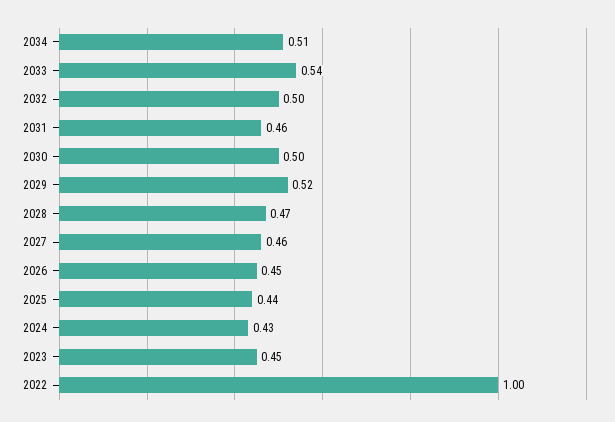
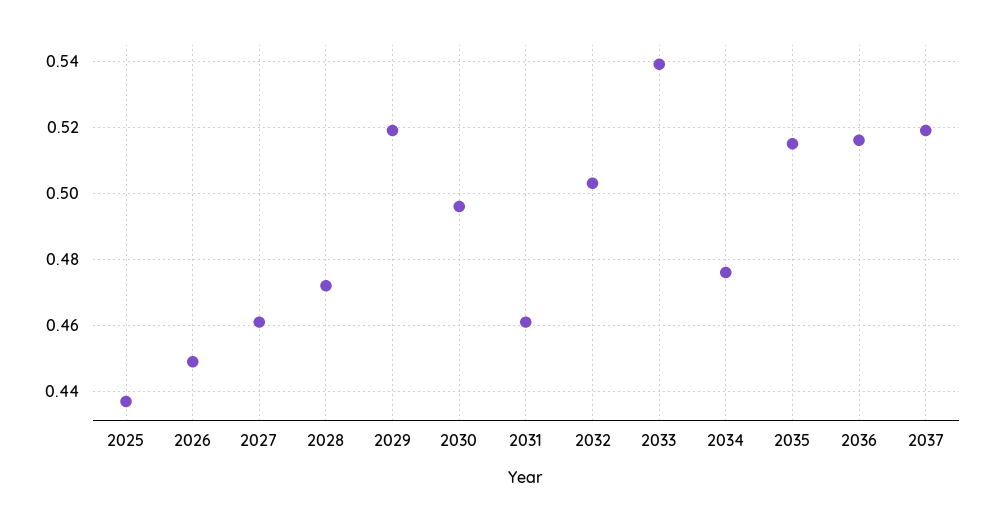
2034: 0.51 -> 0.475
2024: 0.43 -> none
2023: 0.45 -> none
2022: 1 -> none
2035: none -> 0.515
2036: none -> 0.515
2037: none -> 0.52

